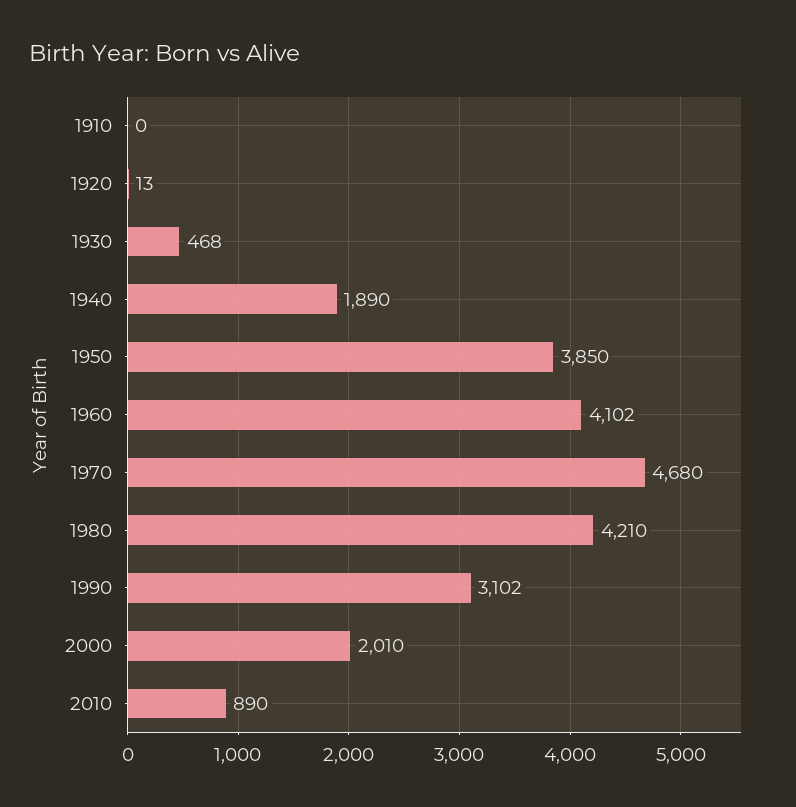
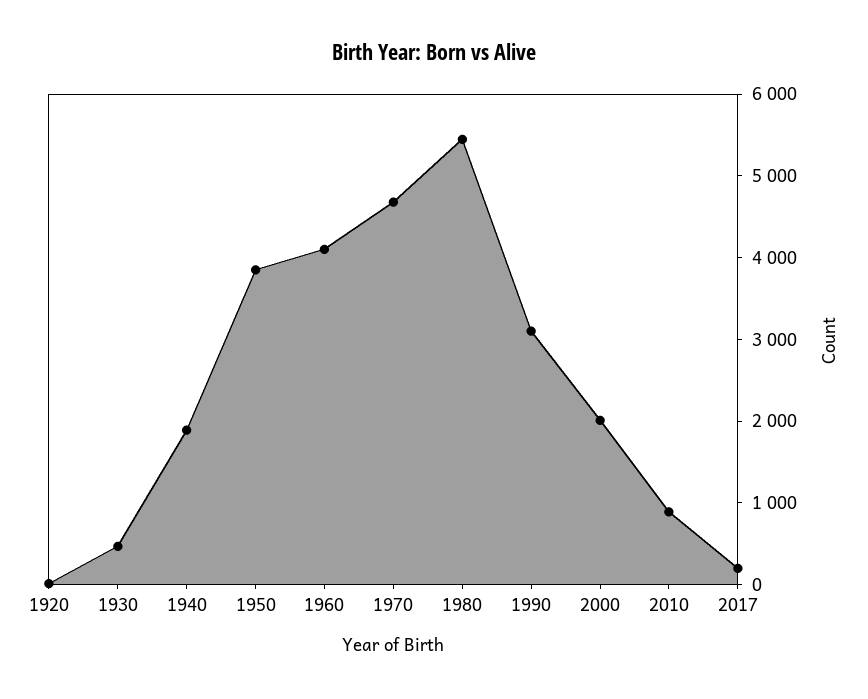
1910: 0 -> none
1980: 4210 -> 5400
2017: none -> 200

